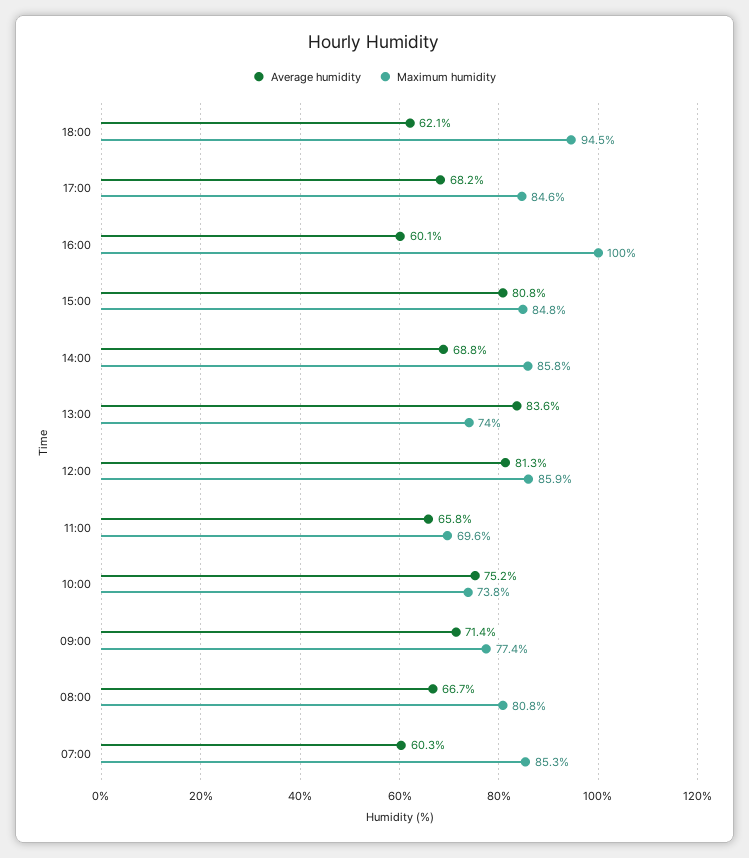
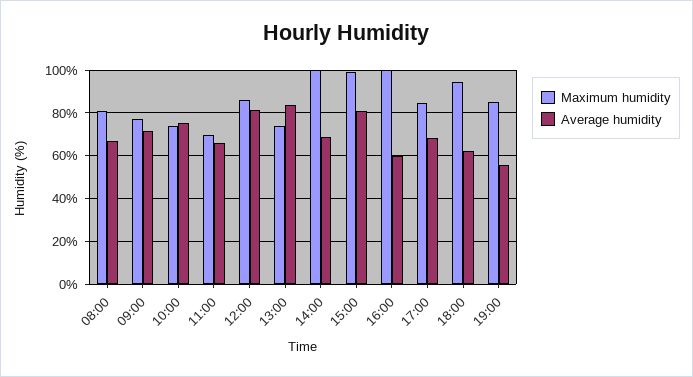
Maximum humidity, 15:00: 84.8 -> 100
Maximum humidity, 14:00: 85.8 -> 100
Average humidity, 07:00: 60.3 -> none
Maximum humidity, 07:00: 85.3 -> none
Maximum humidity, 19:00: none -> 85
Average humidity, 19:00: none -> 55

